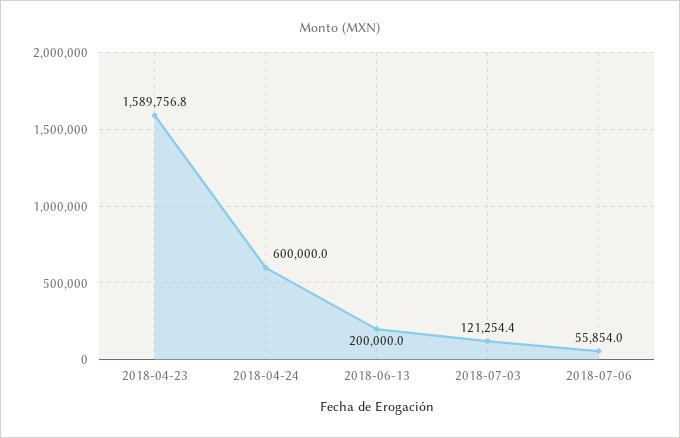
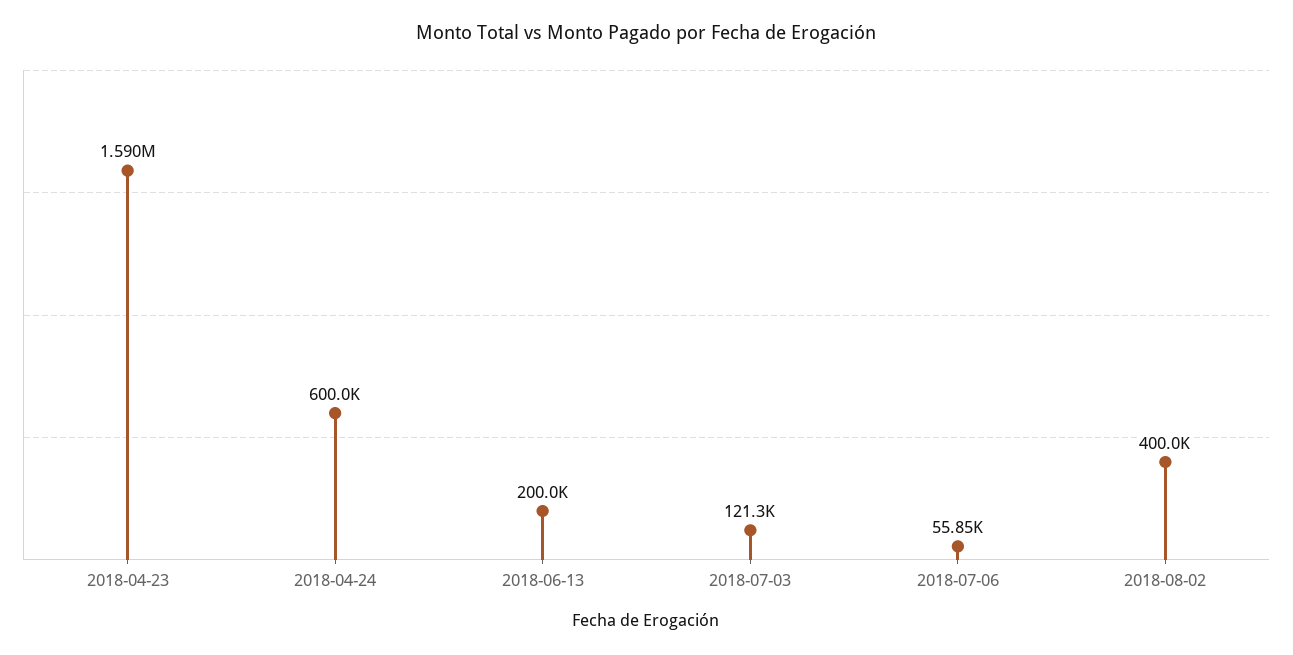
2018-08-02: none -> 400000

